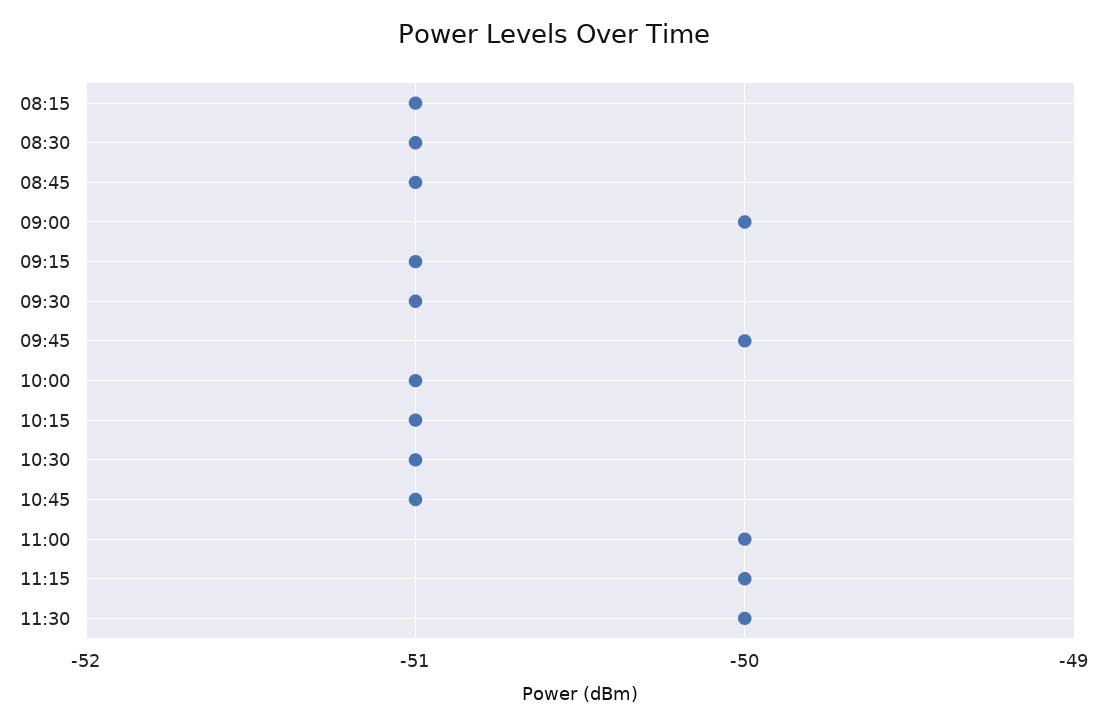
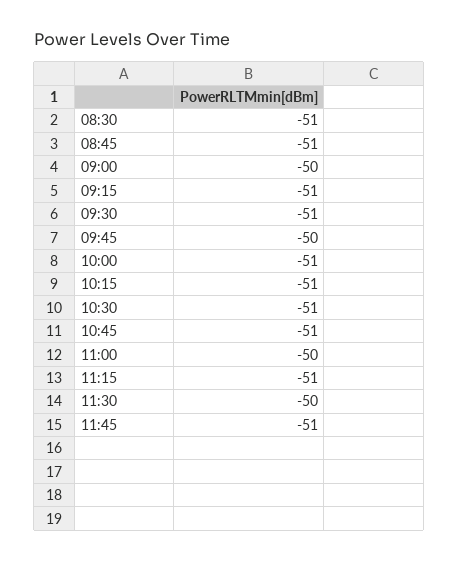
08:15: -51 -> none
11:15: -50 -> -51
11:45: none -> -51

